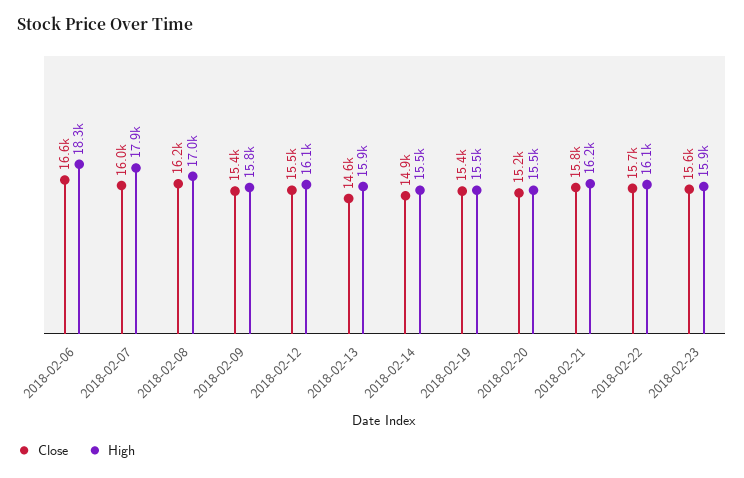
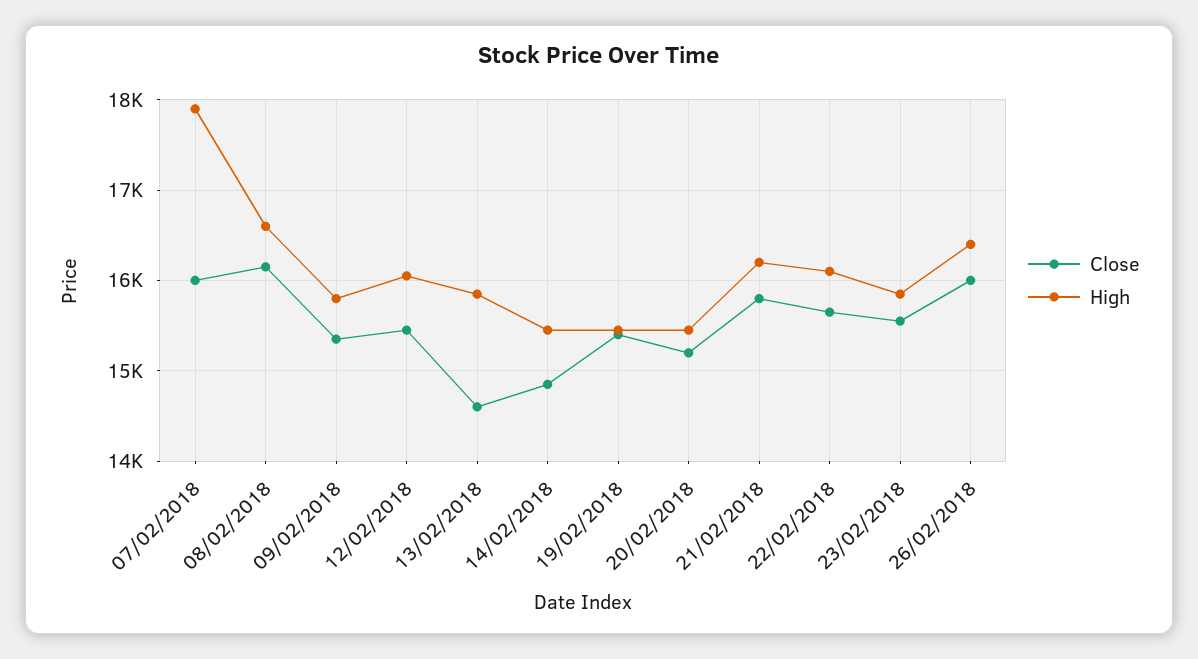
Close, 2018-02-06: 16600 -> none
High, 2018-02-06: 18300 -> none
High, 2018-02-08: 17000 -> 16600
Close, 26/02/2018: none -> 16000
High, 26/02/2018: none -> 16400

